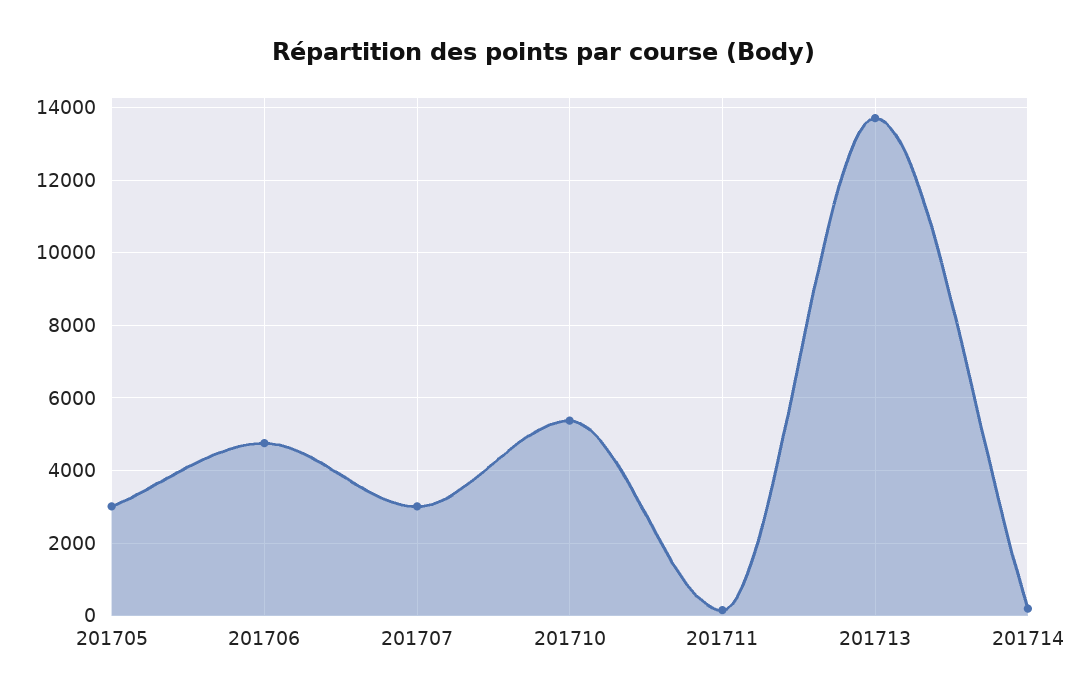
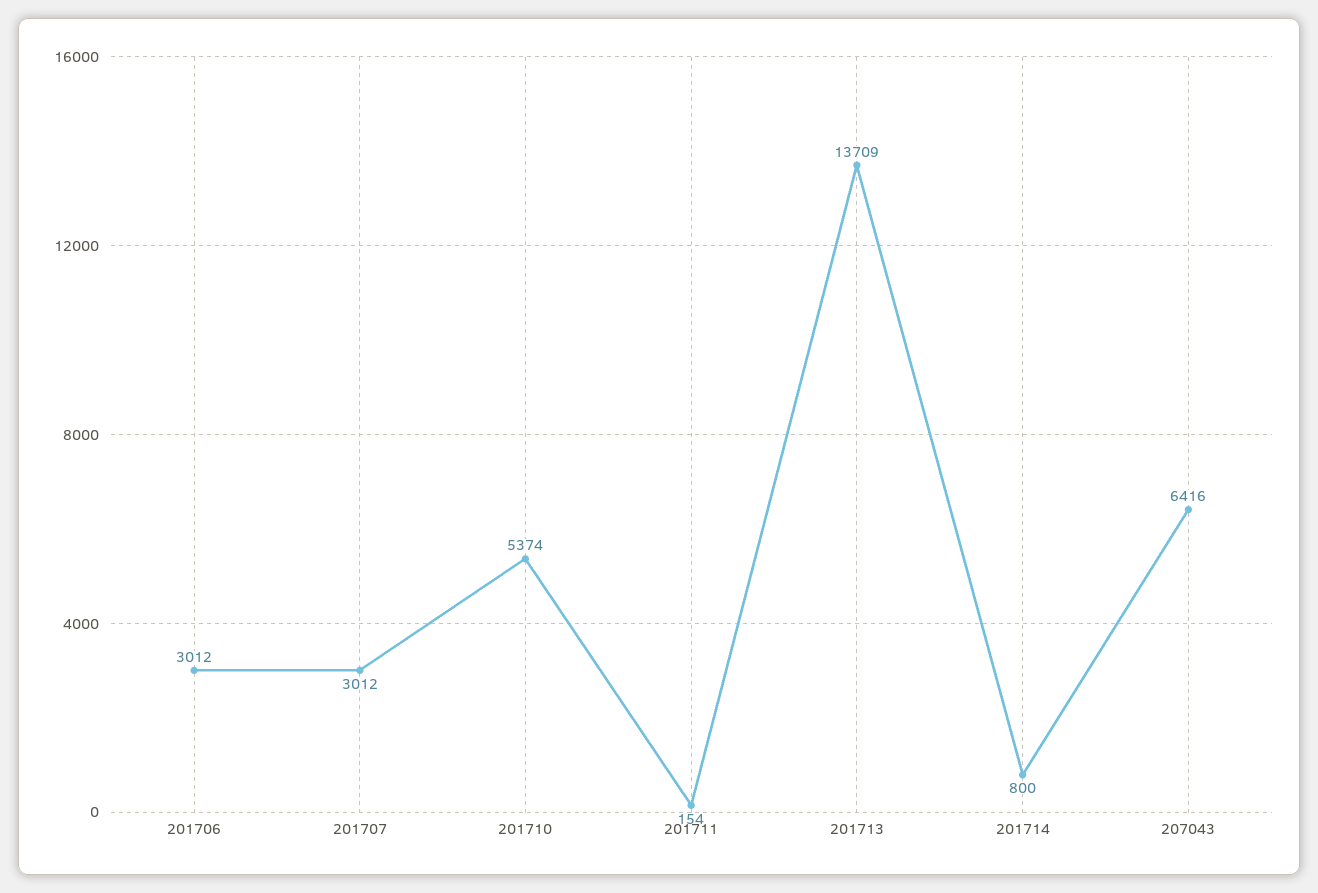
201705: 3000 -> none
201706: 4800 -> 3012
201714: 200 -> 800
207043: none -> 6416

